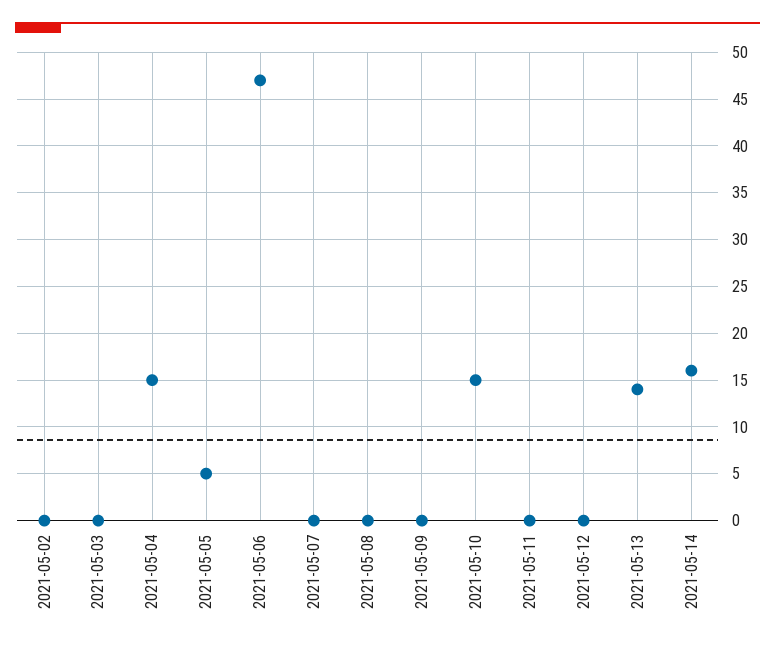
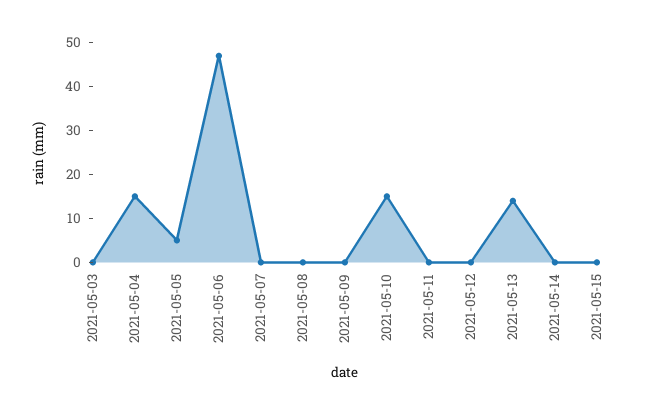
2021-05-02: 0 -> none
2021-05-14: 16 -> 0
2021-05-15: none -> 0

